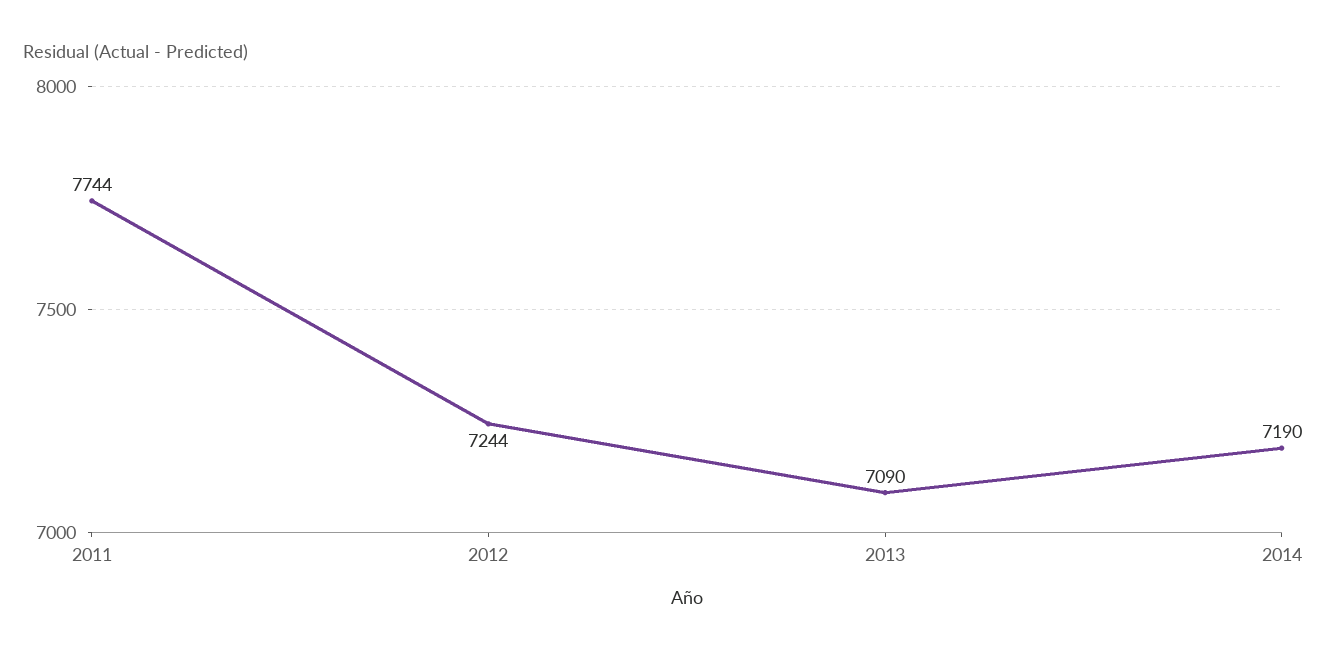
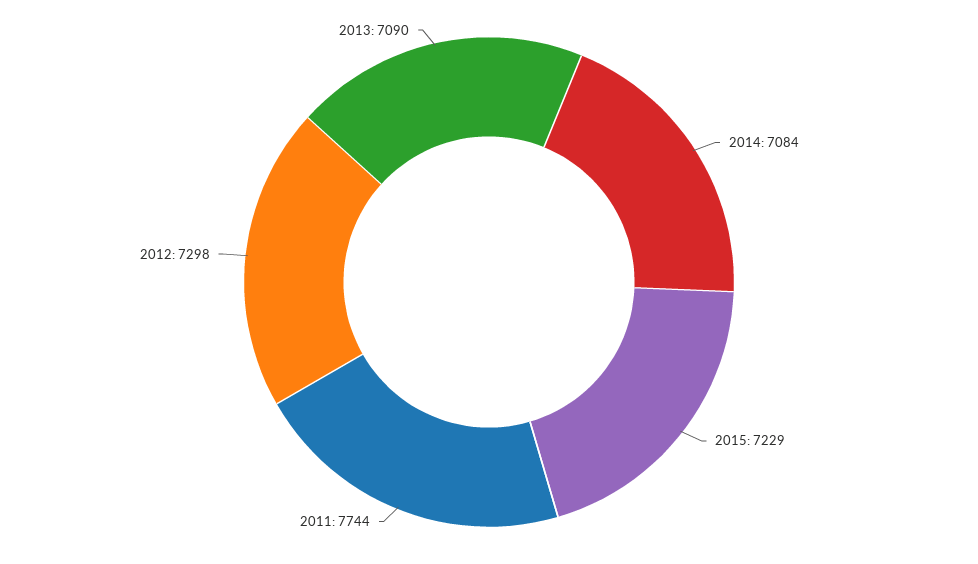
2012: 7244 -> 7298
2014: 7190 -> 7084
2015: none -> 7229

